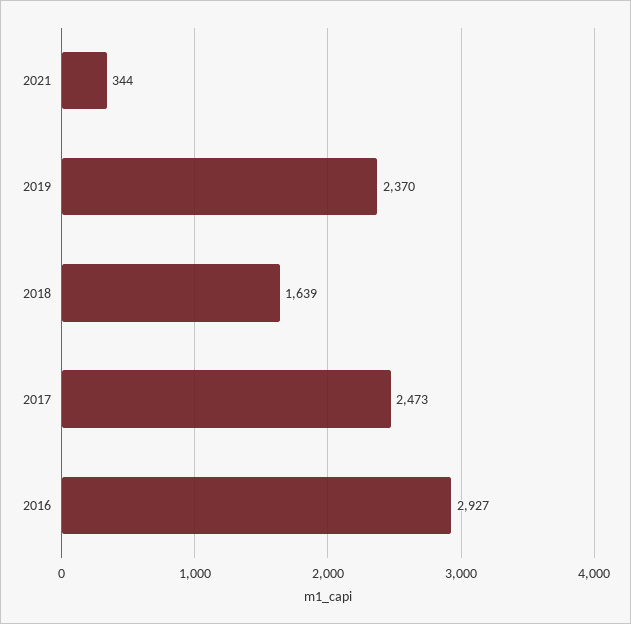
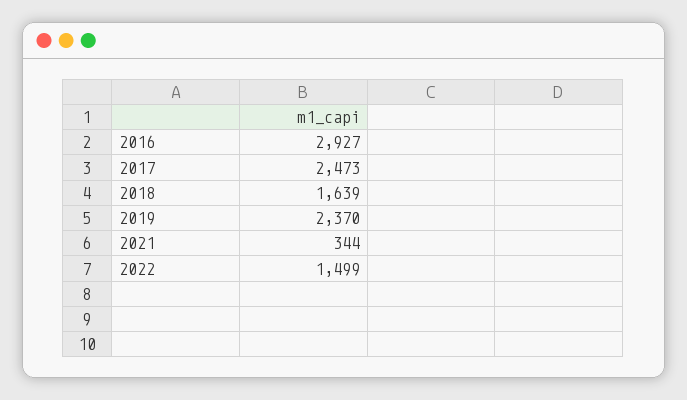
2022: none -> 1499

